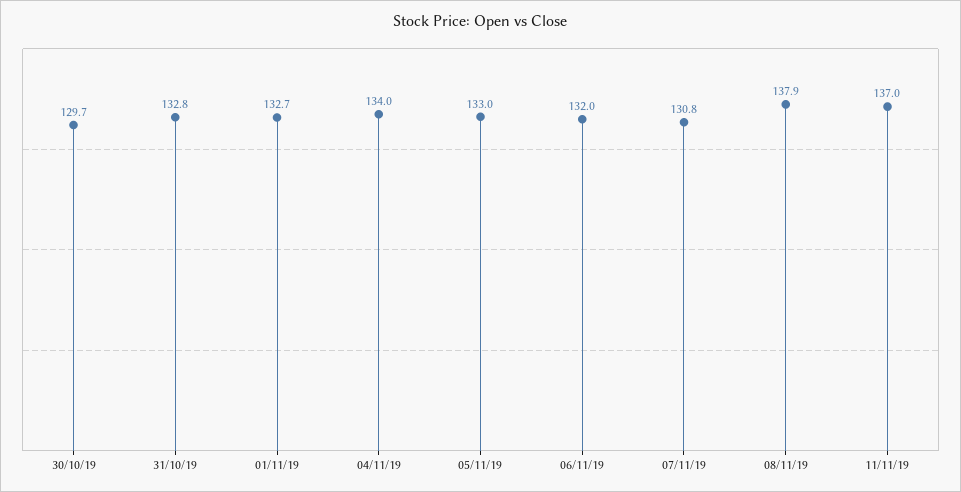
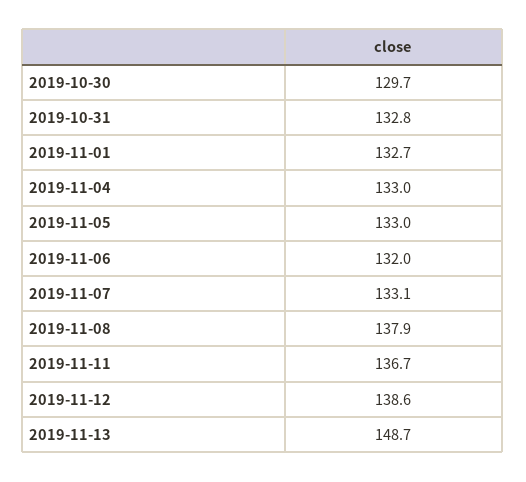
04/11/19: 134 -> 133
07/11/19: 130.8 -> 133.1
11/11/19: 137 -> 136.7
2019-11-12: none -> 138.6
2019-11-13: none -> 148.7

